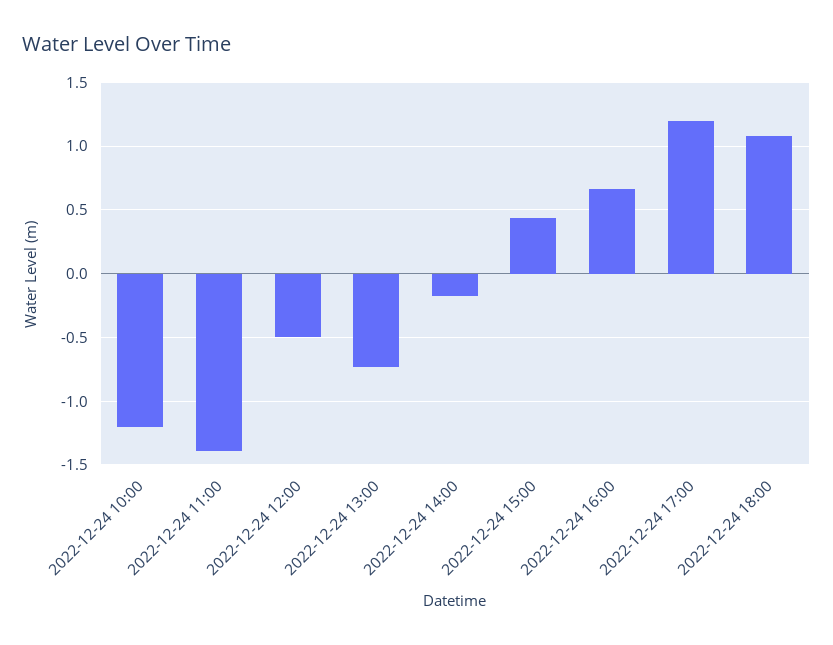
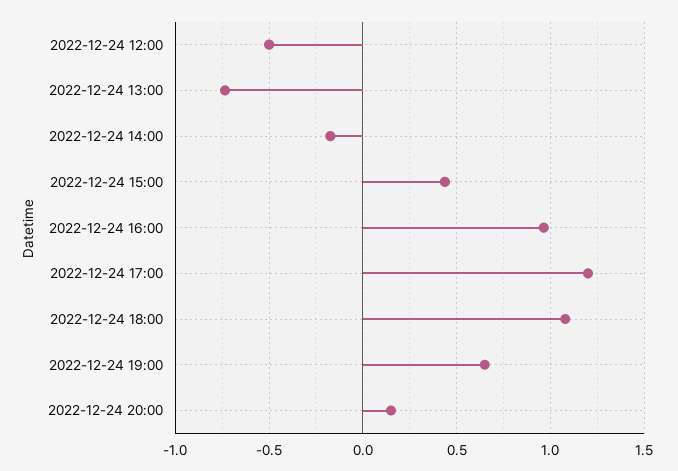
2022-12-24 10:00: -1.2 -> none
2022-12-24 11:00: -1.4 -> none
2022-12-24 16:00: 0.65 -> 0.95
2022-12-24 19:00: none -> 0.65
2022-12-24 20:00: none -> 0.15

